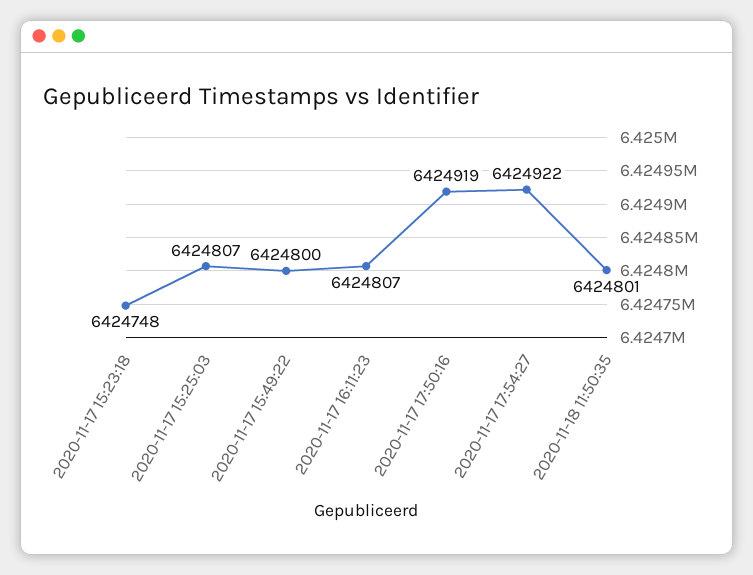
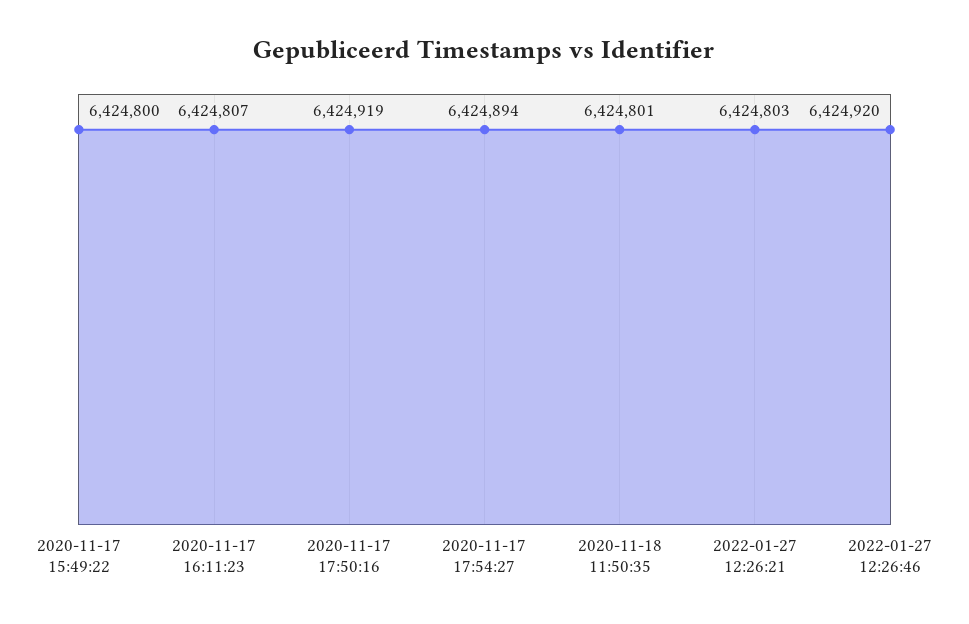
2020-11-17 15:23:18: 6424748 -> none
2020-11-17 15:25:03: 6424807 -> none
2020-11-17 17:54:27: 6424922 -> 6424894
2022-01-27 12:26:21: none -> 6424803
2022-01-27 12:26:46: none -> 6424920

